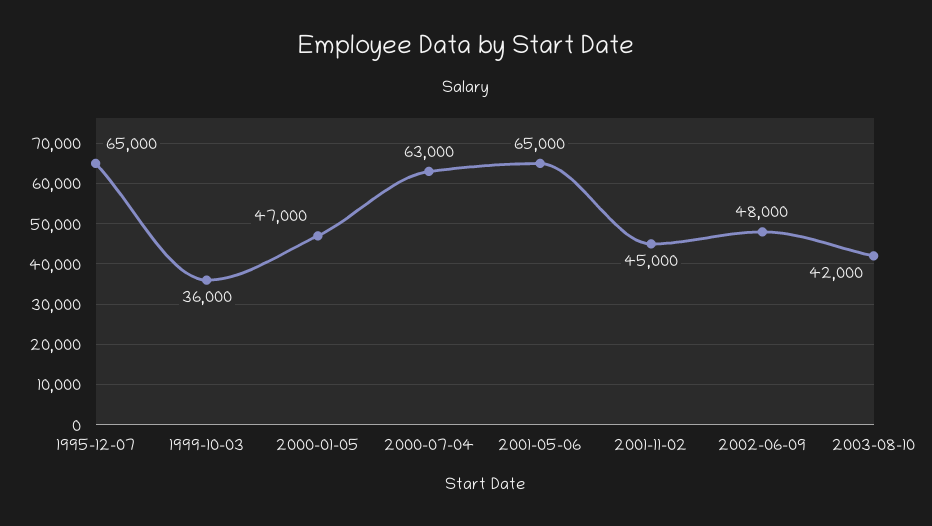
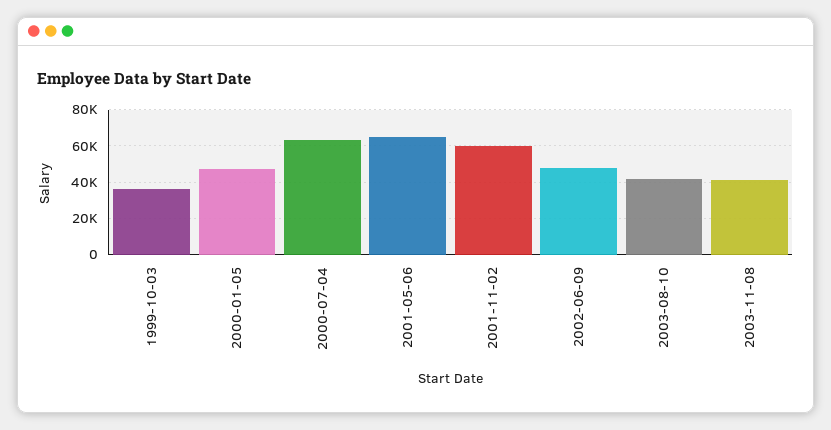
1995-12-07: 65000 -> none
2001-11-02: 45000 -> 60000
2003-11-08: none -> 40000

